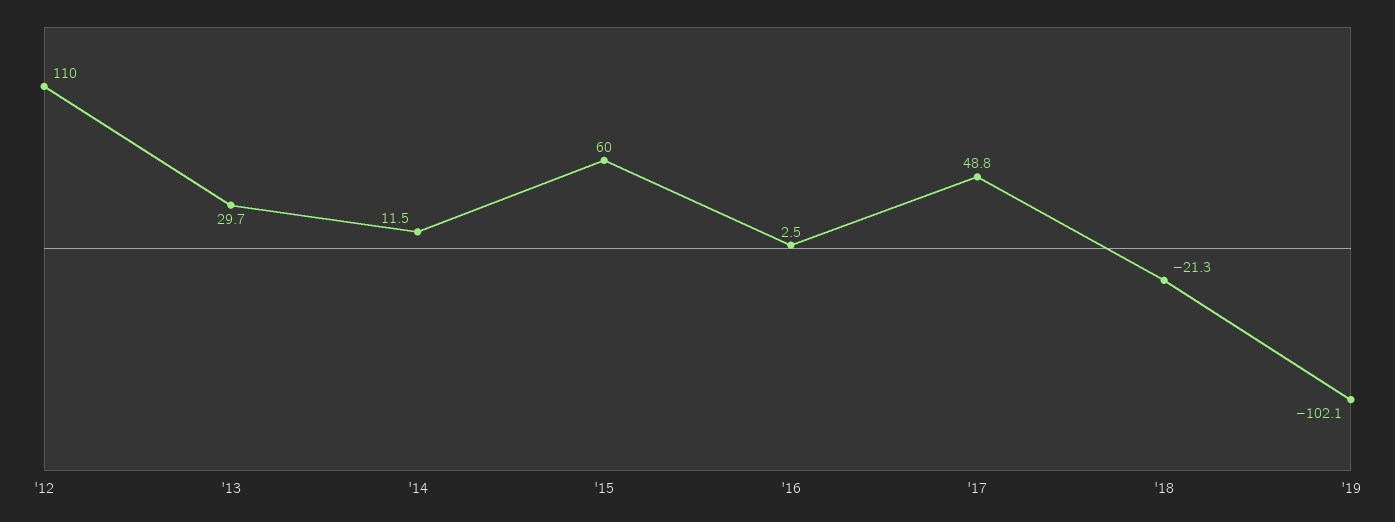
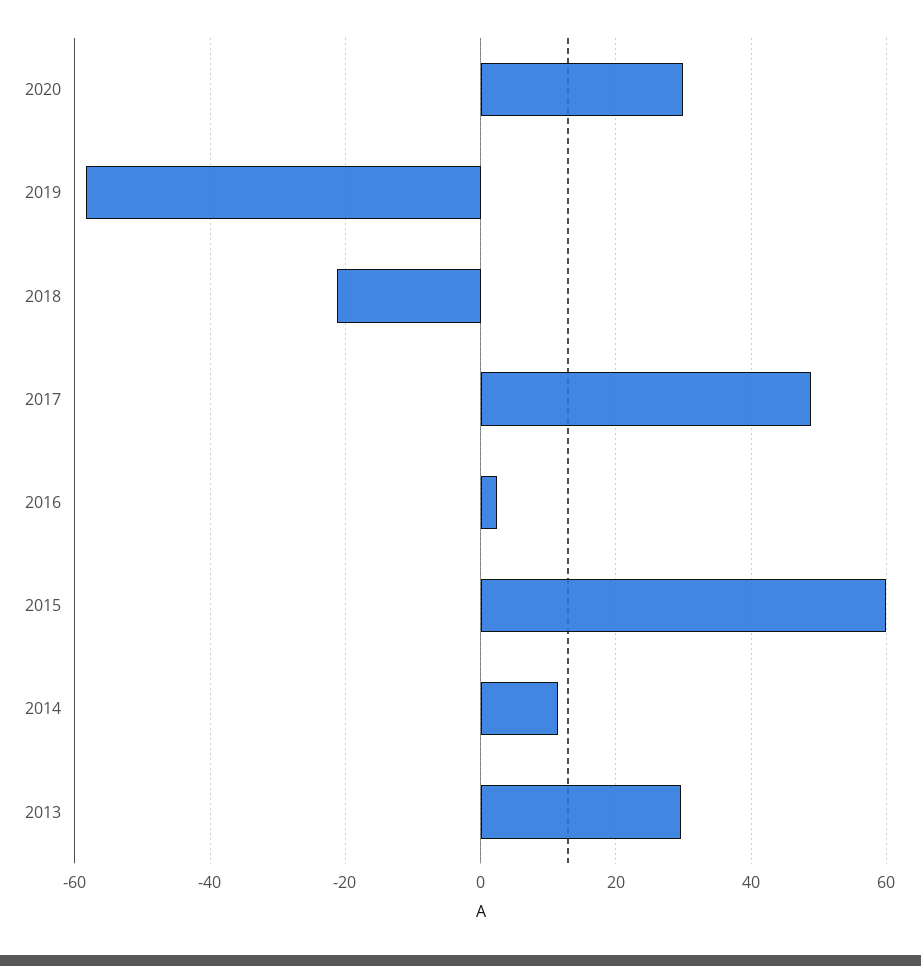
'12: 110 -> none
'19: -102.1 -> -58
2020: none -> 30

